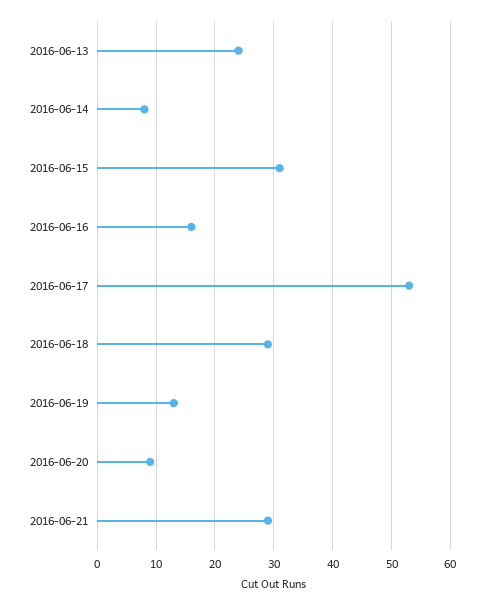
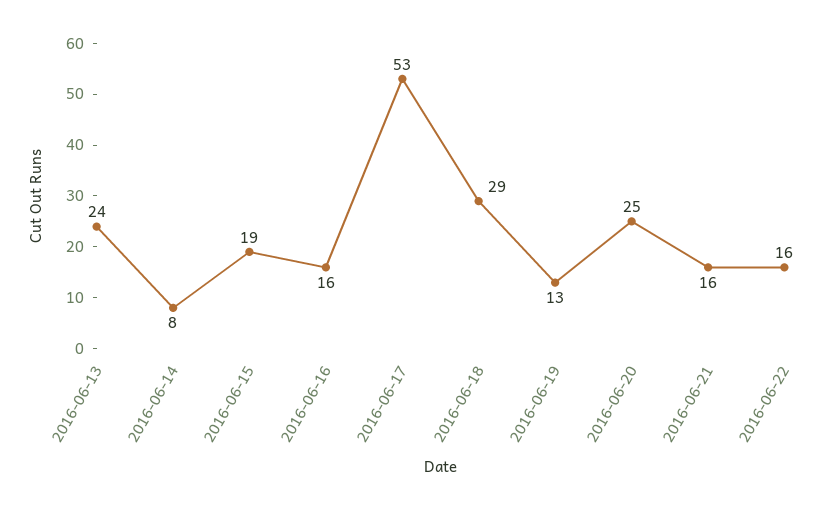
2016-06-15: 30 -> 19
2016-06-20: 10 -> 25
2016-06-21: 30 -> 16
2016-06-22: none -> 16

